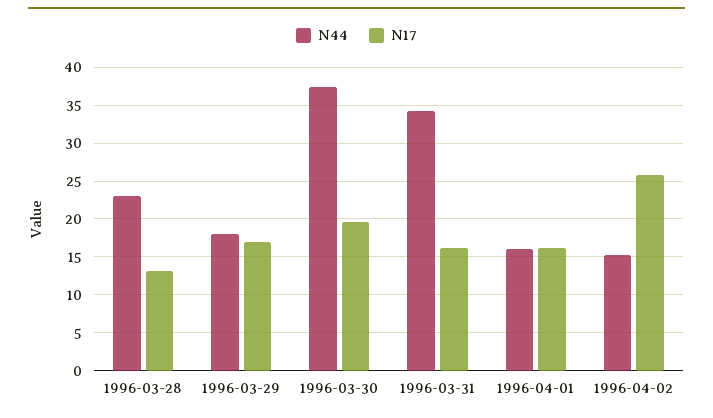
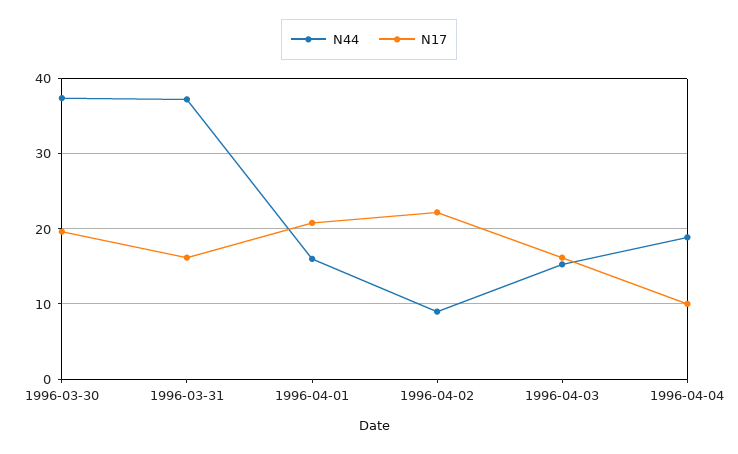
N44, 1996-03-28: 23 -> none
N17, 1996-03-28: 13 -> none
N44, 1996-03-29: 18 -> none
N17, 1996-03-29: 17 -> none
N44, 1996-03-31: 34 -> 37
N17, 1996-04-01: 16 -> 21
N44, 1996-04-02: 15 -> 9
N17, 1996-04-02: 26 -> 22
N44, 1996-04-03: none -> 15
N17, 1996-04-03: none -> 16
N44, 1996-04-04: none -> 19
N17, 1996-04-04: none -> 10

